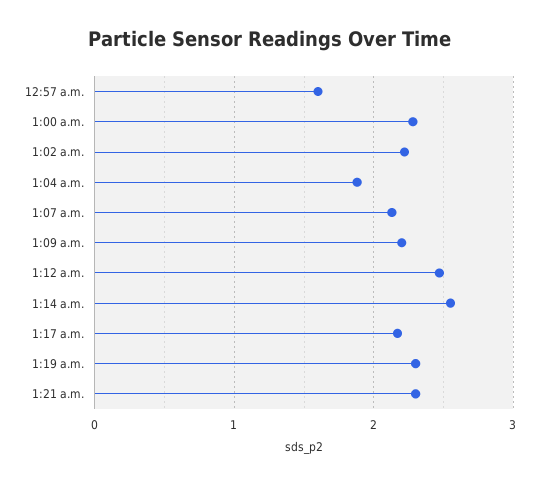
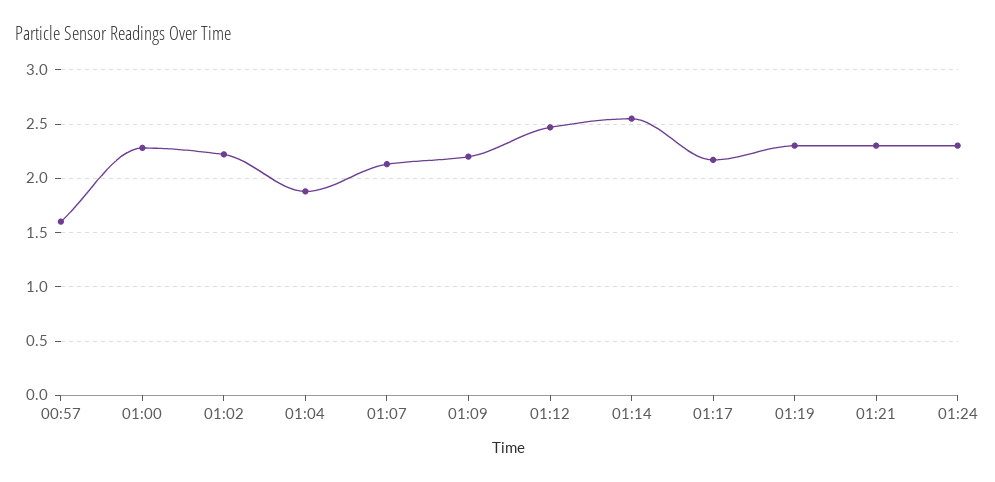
01:24: none -> 2.3

